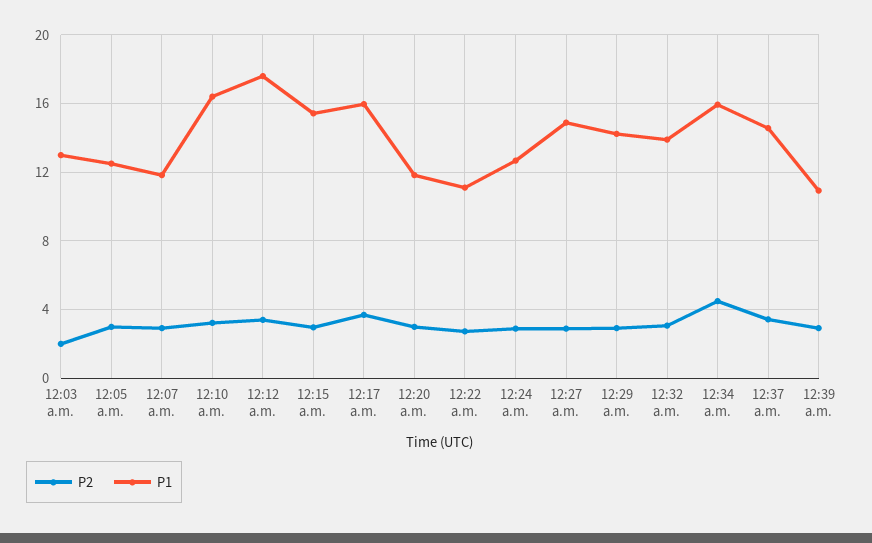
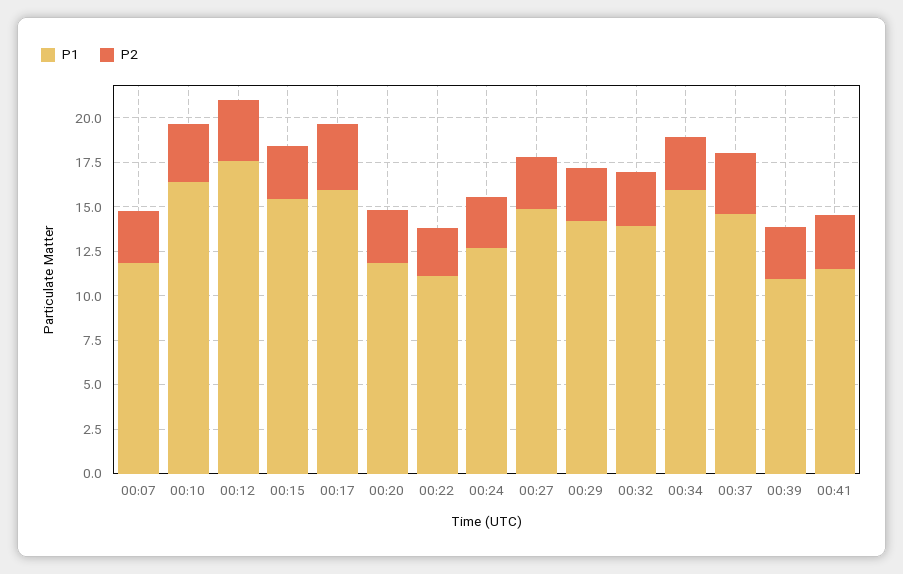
P2, 12:03 a.m.: 2 -> none
P1, 12:03 a.m.: 13 -> none
P2, 12:05 a.m.: 3 -> none
P1, 12:05 a.m.: 12.5 -> none
P2, 12:34 a.m.: 4.5 -> 3
P1, 00:41: none -> 11.5
P2, 00:41: none -> 3

